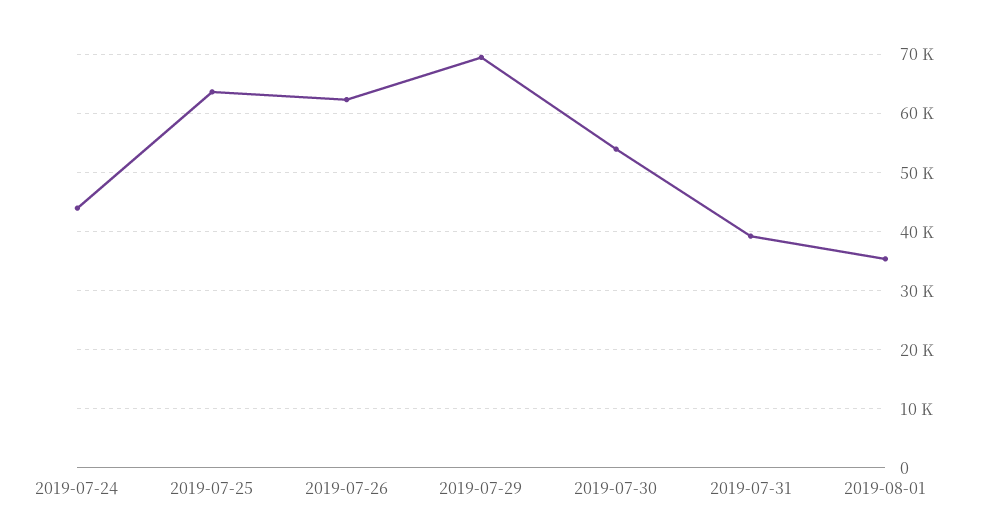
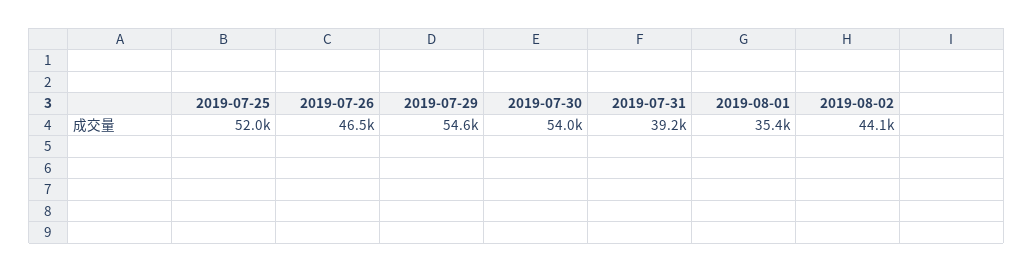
2019-07-24: 44000 -> none
2019-07-25: 64000 -> 52000
2019-07-26: 62000 -> 46500
2019-07-29: 70000 -> 54600
2019-08-02: none -> 44100

